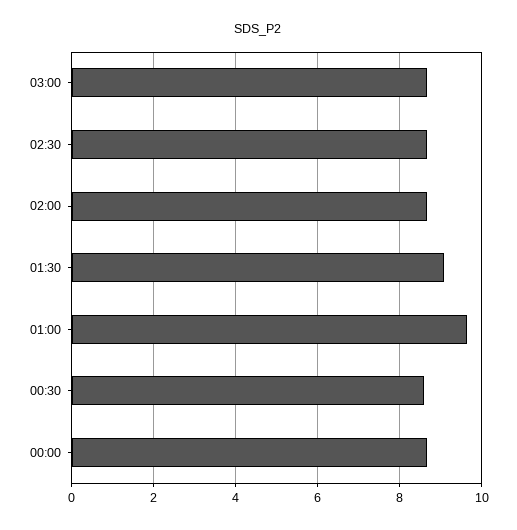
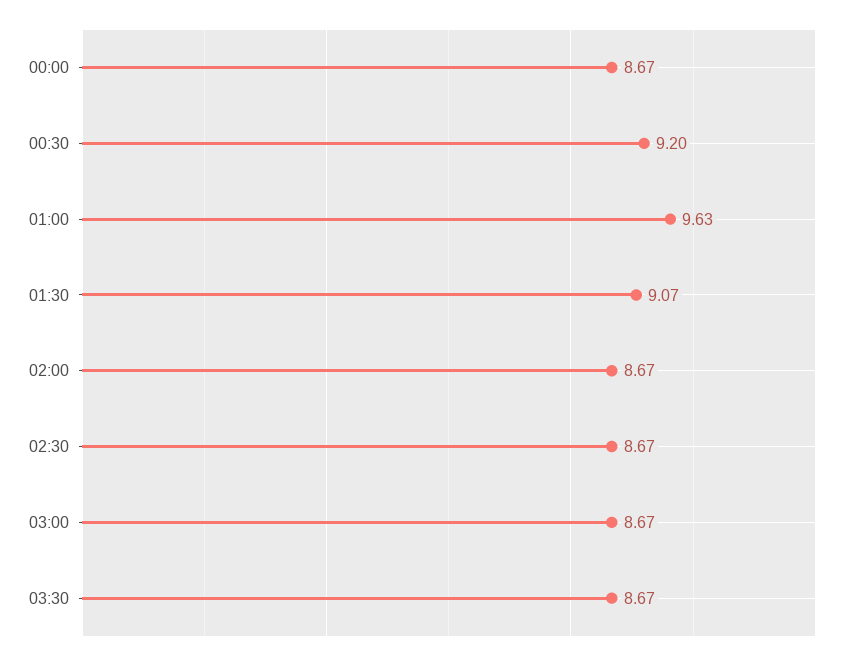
00:30: 8.6 -> 9.2
03:30: none -> 8.67

